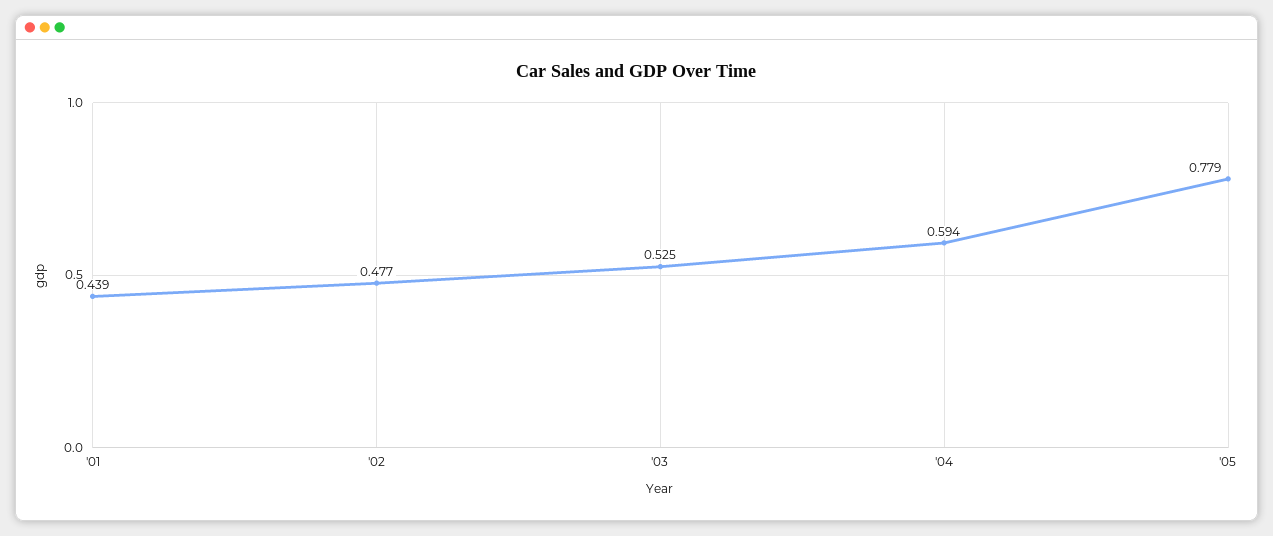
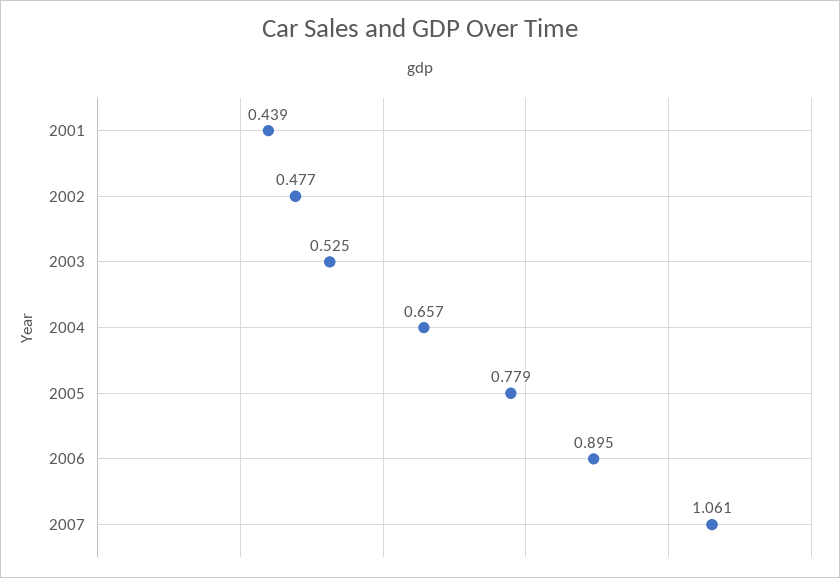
'04: 0.594 -> 0.657
2006: none -> 0.895
2007: none -> 1.061

